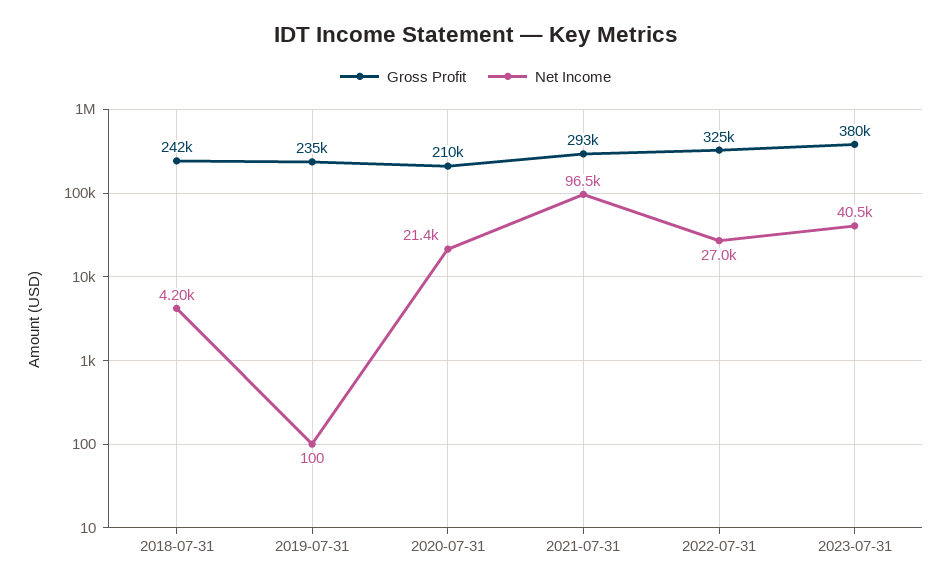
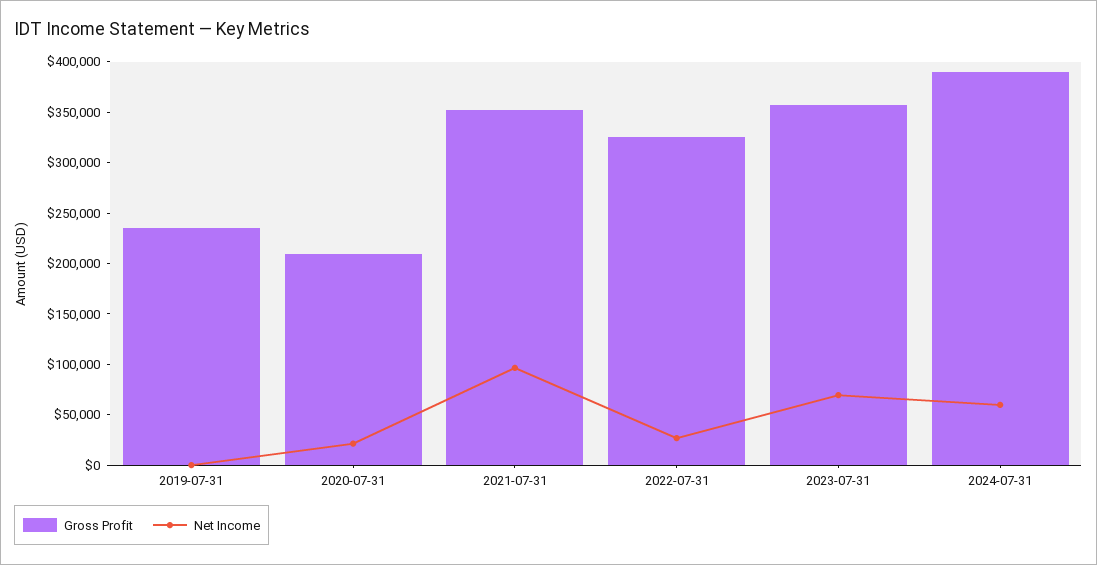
Gross Profit, 2018-07-31: 242000 -> none
Net Income, 2018-07-31: 4200 -> none
Gross Profit, 2021-07-31: 293000 -> 350000
Gross Profit, 2023-07-31: 380000 -> 360000
Net Income, 2023-07-31: 40500 -> 70000
Gross Profit, 2024-07-31: none -> 390000
Net Income, 2024-07-31: none -> 60000

